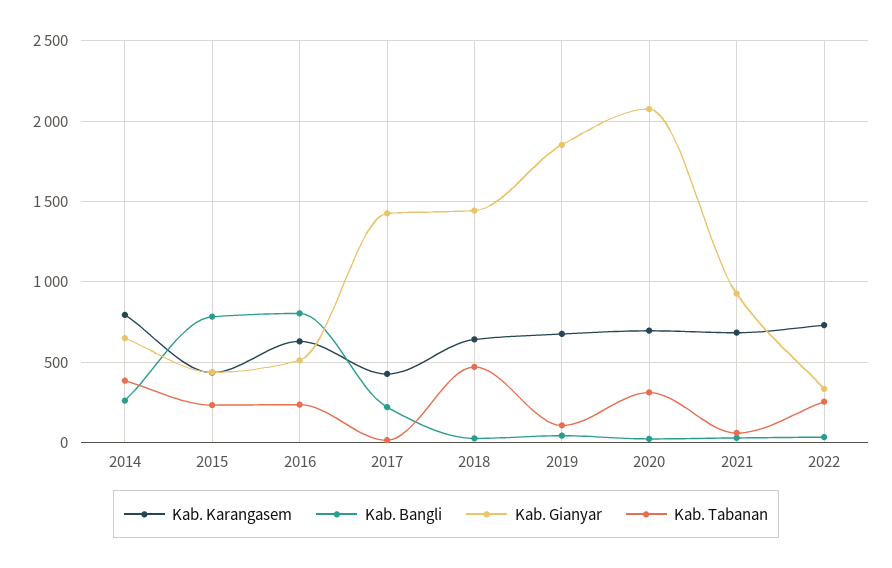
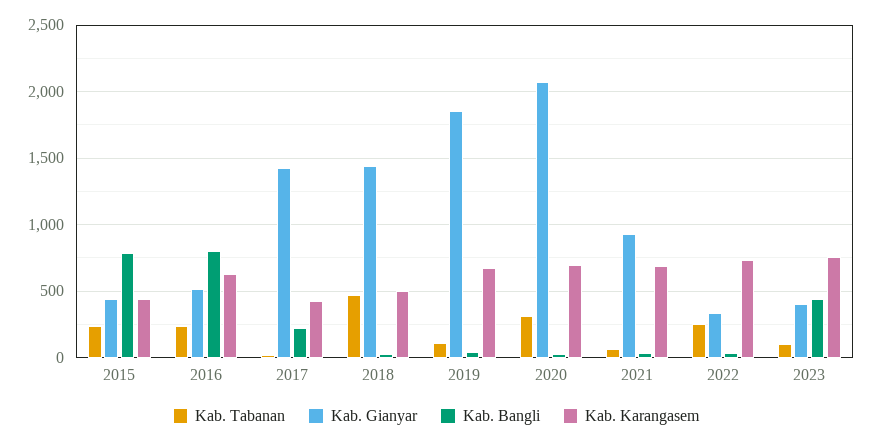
Kab. Karangasem, 2014: 800 -> none
Kab. Bangli, 2014: 250 -> none
Kab. Gianyar, 2014: 650 -> none
Kab. Tabanan, 2014: 400 -> none
Kab. Karangasem, 2018: 650 -> 500
Kab. Tabanan, 2023: none -> 100
Kab. Gianyar, 2023: none -> 400
Kab. Bangli, 2023: none -> 450
Kab. Karangasem, 2023: none -> 750

